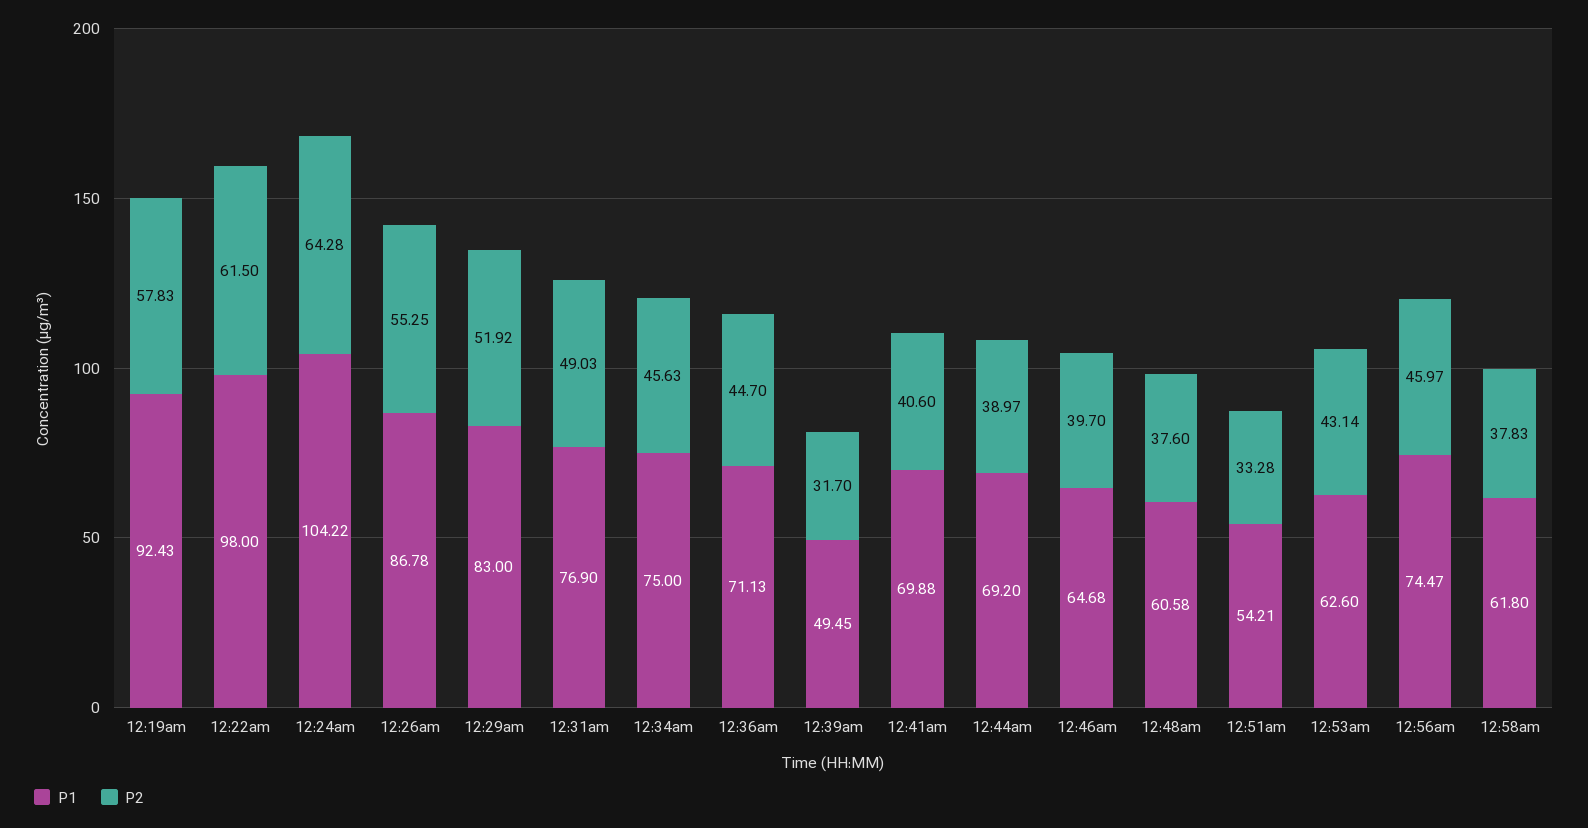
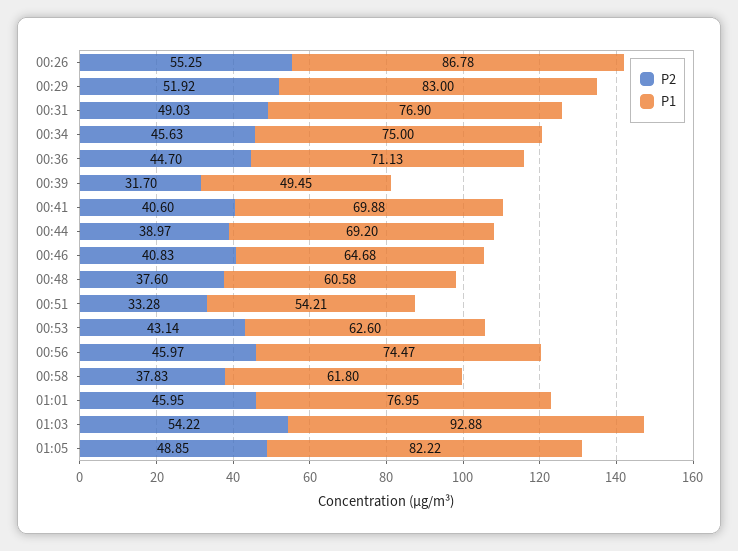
P1, 12:19am: 92.43 -> none
P2, 12:19am: 57.83 -> none
P1, 12:22am: 98 -> none
P2, 12:22am: 61.5 -> none
P1, 12:24am: 104.22 -> none
P2, 12:24am: 64.28 -> none
P2, 12:46am: 39.7 -> 40.83
P2, 01:01: none -> 45.95
P1, 01:01: none -> 76.95
P2, 01:03: none -> 54.22
P1, 01:03: none -> 92.88
P2, 01:05: none -> 48.85
P1, 01:05: none -> 82.22

